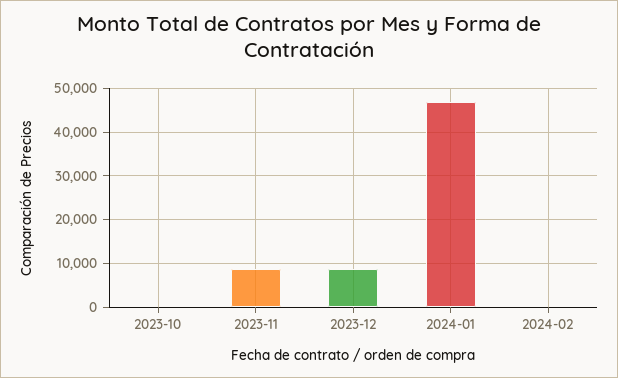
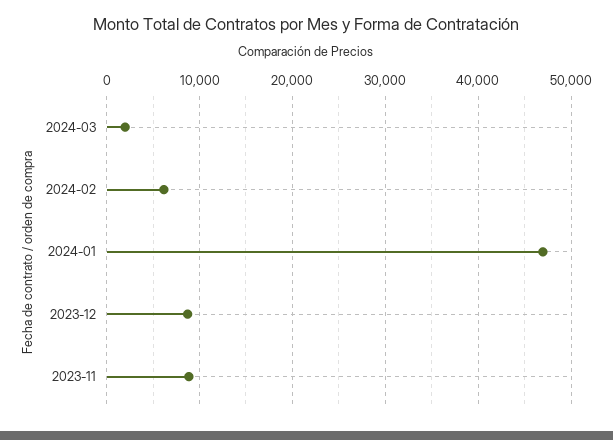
2023-10: 0 -> none
2024-02: 0 -> 6000
2024-03: none -> 2000

